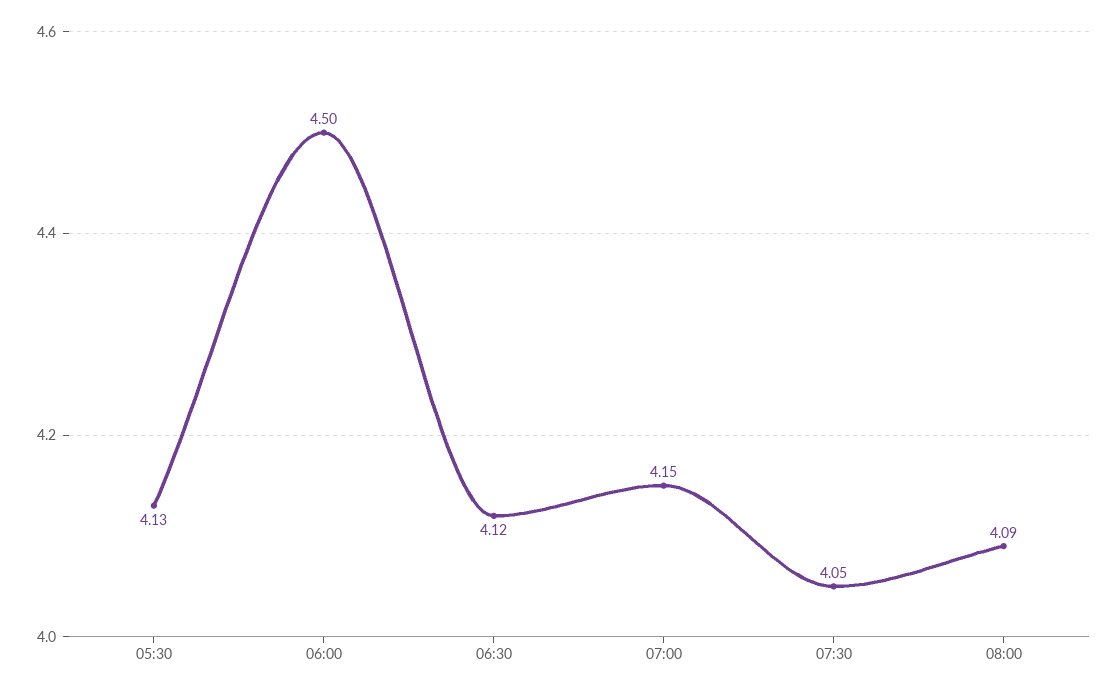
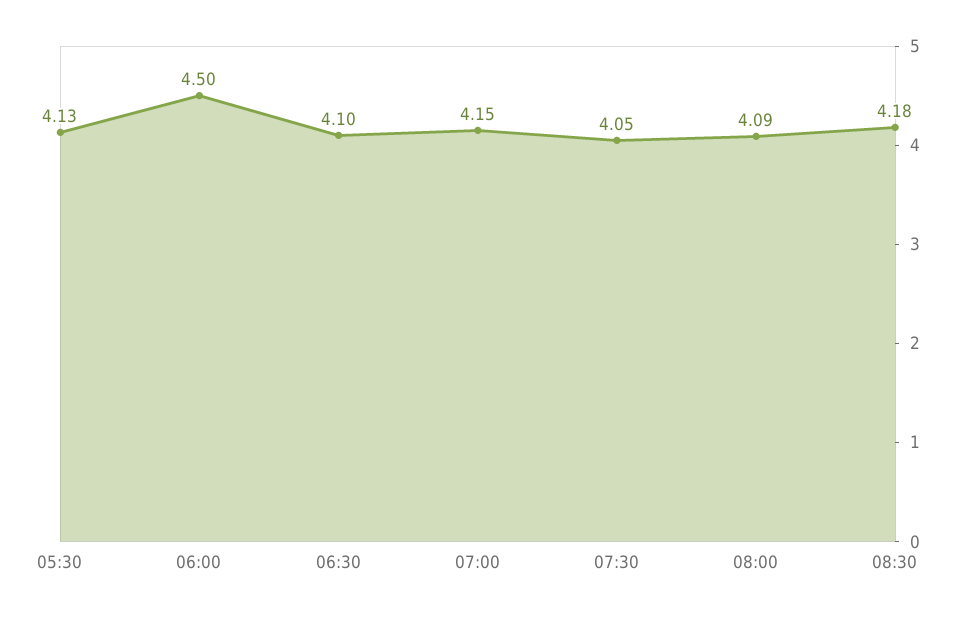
06:30: 4.12 -> 4.1
08:30: none -> 4.18

